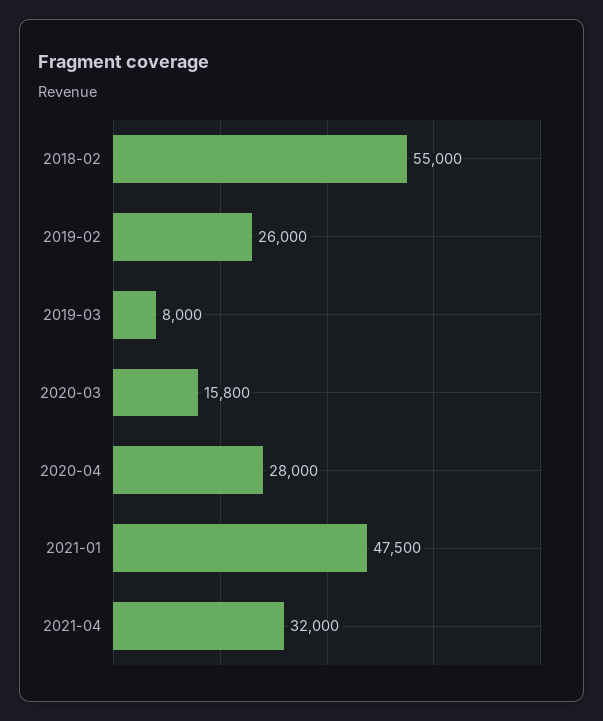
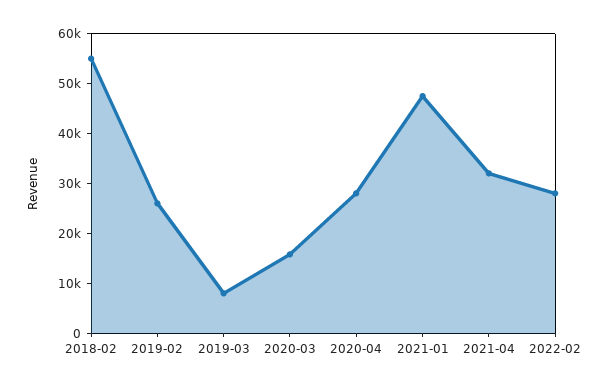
2022-02: none -> 28000

